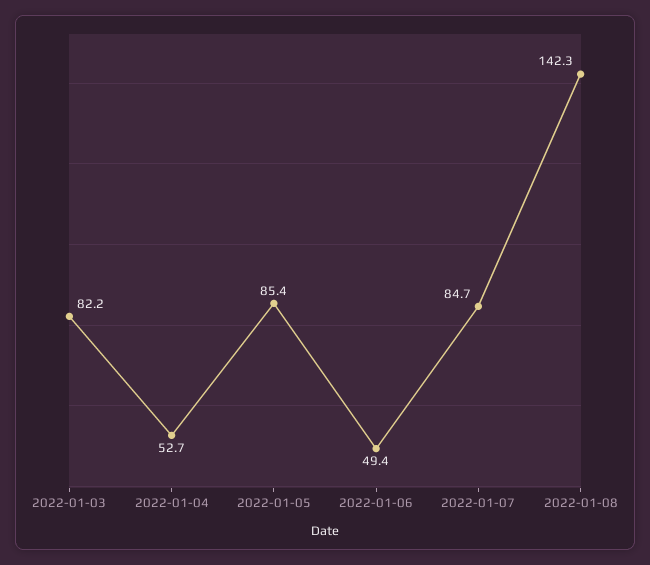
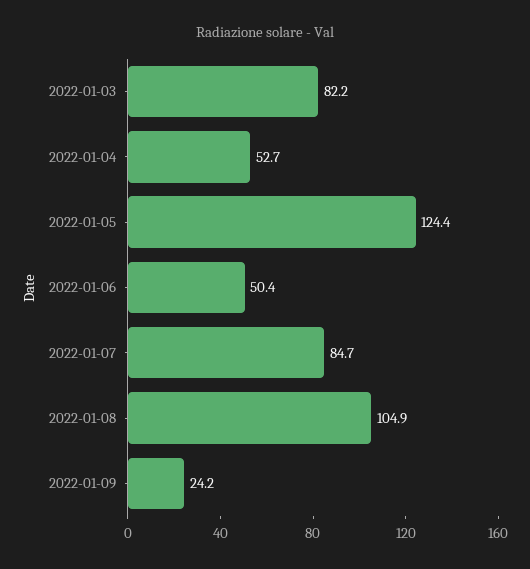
2022-01-05: 85.4 -> 124.4
2022-01-06: 49.4 -> 50.4
2022-01-08: 142.3 -> 104.9
2022-01-09: none -> 24.2

